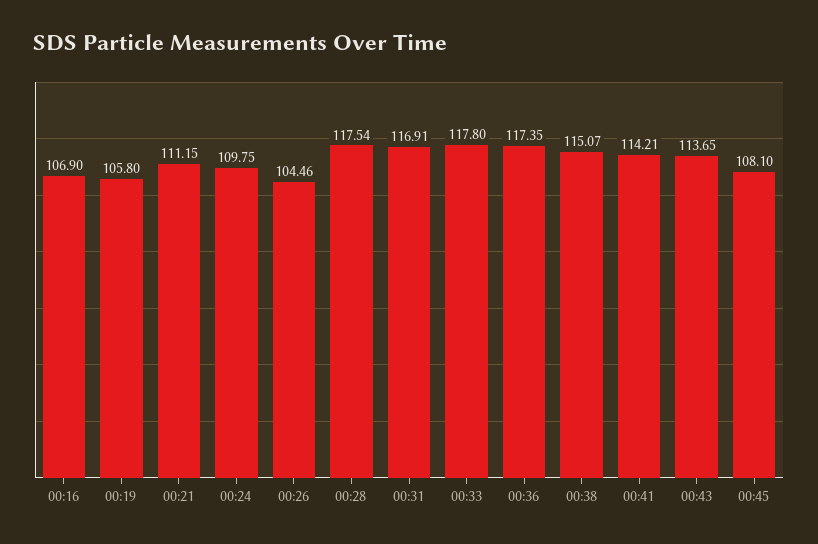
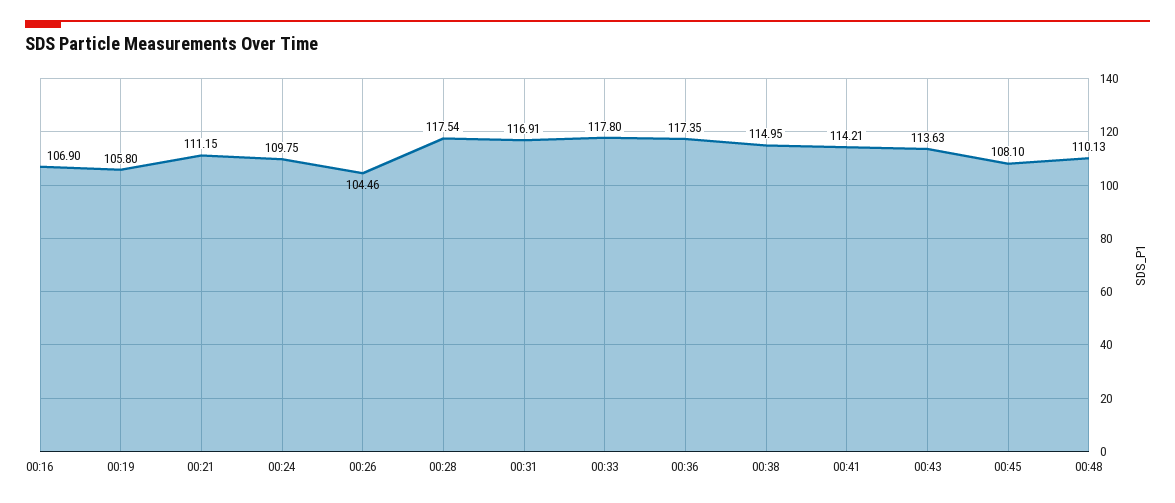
00:38: 115.07 -> 114.95
00:43: 113.65 -> 113.63
00:48: none -> 110.13

